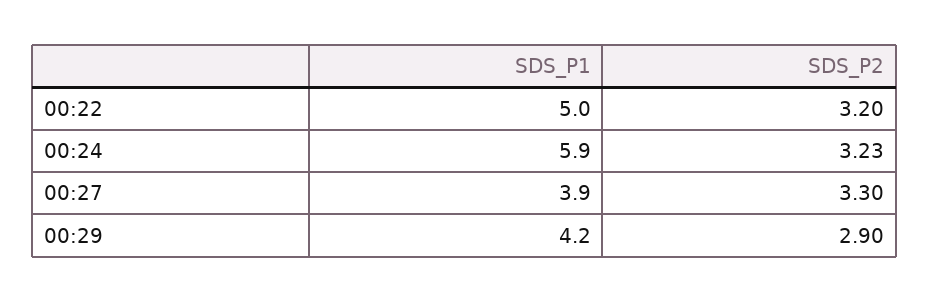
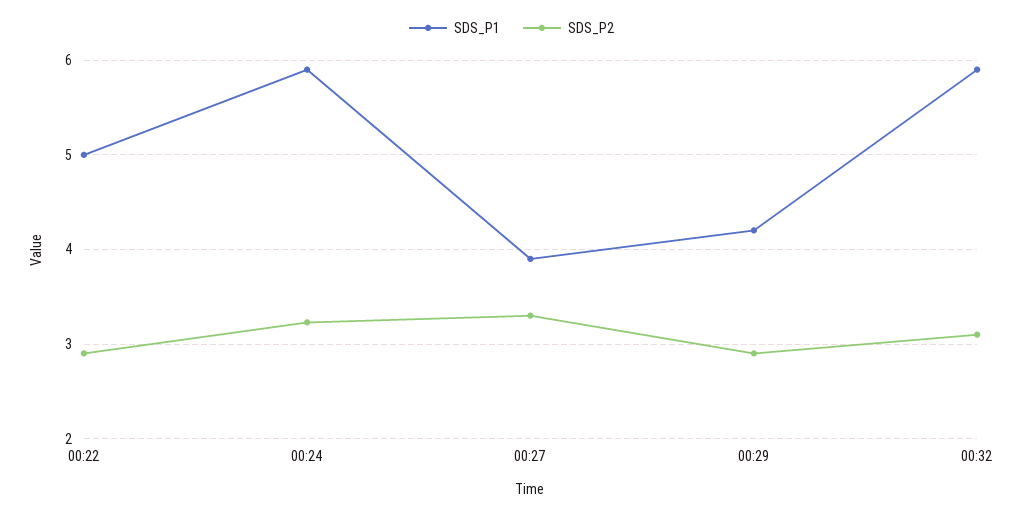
SDS_P2, 00:22: 3.2 -> 2.9
SDS_P1, 00:32: none -> 5.9
SDS_P2, 00:32: none -> 3.1

